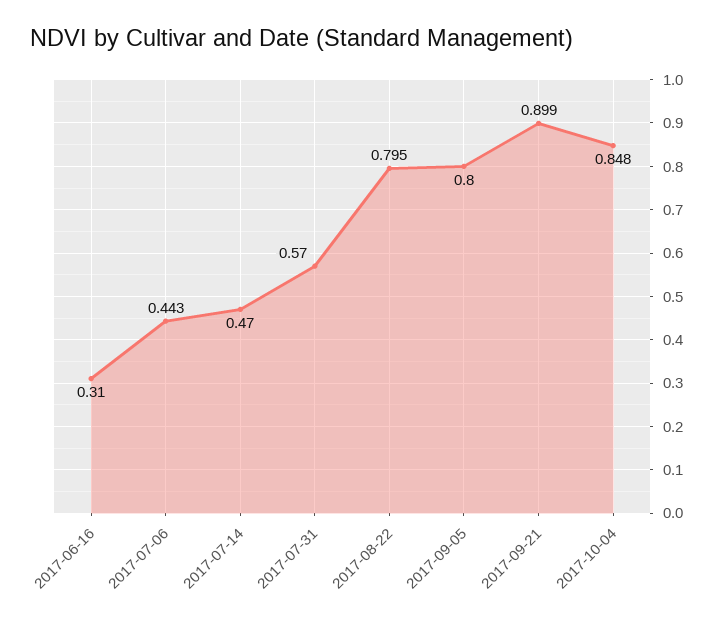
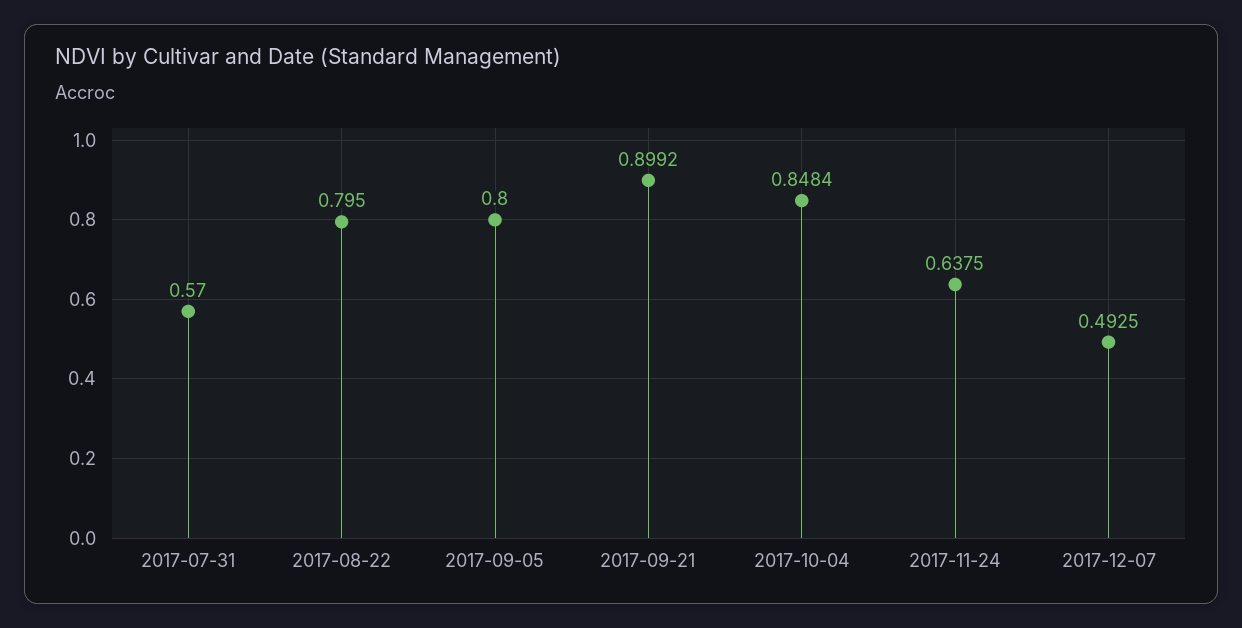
2017-06-16: 0.31 -> none
2017-07-06: 0.443 -> none
2017-07-14: 0.47 -> none
2017-11-24: none -> 0.6375
2017-12-07: none -> 0.4925

